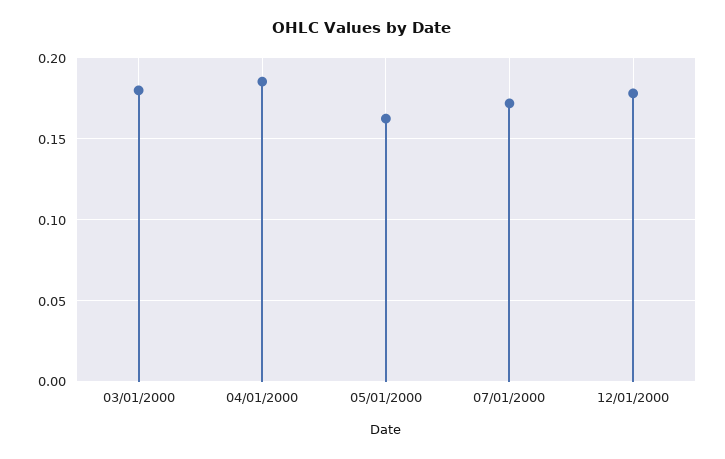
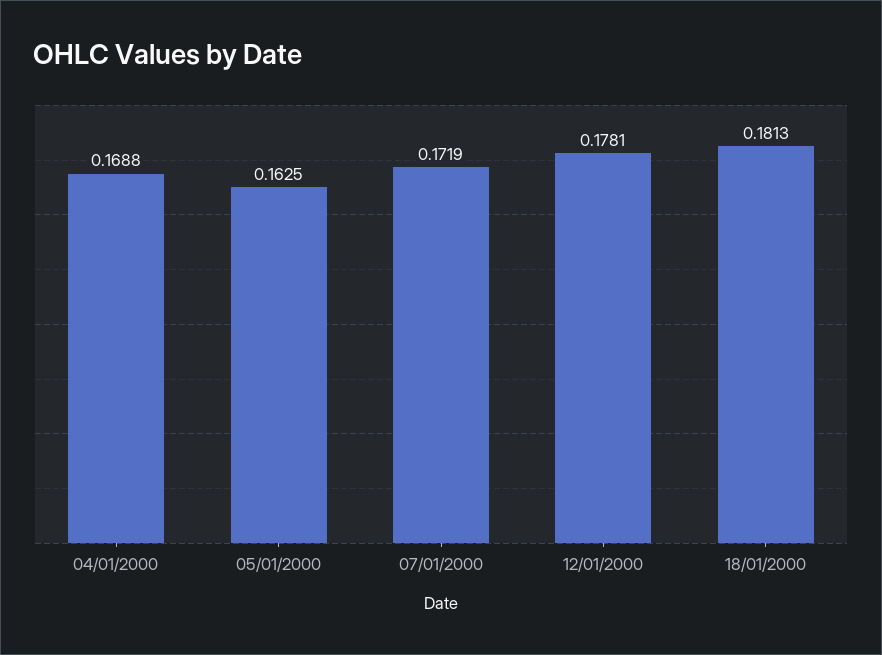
03/01/2000: 0.18 -> none
04/01/2000: 0.185 -> 0.1688
18/01/2000: none -> 0.1813

